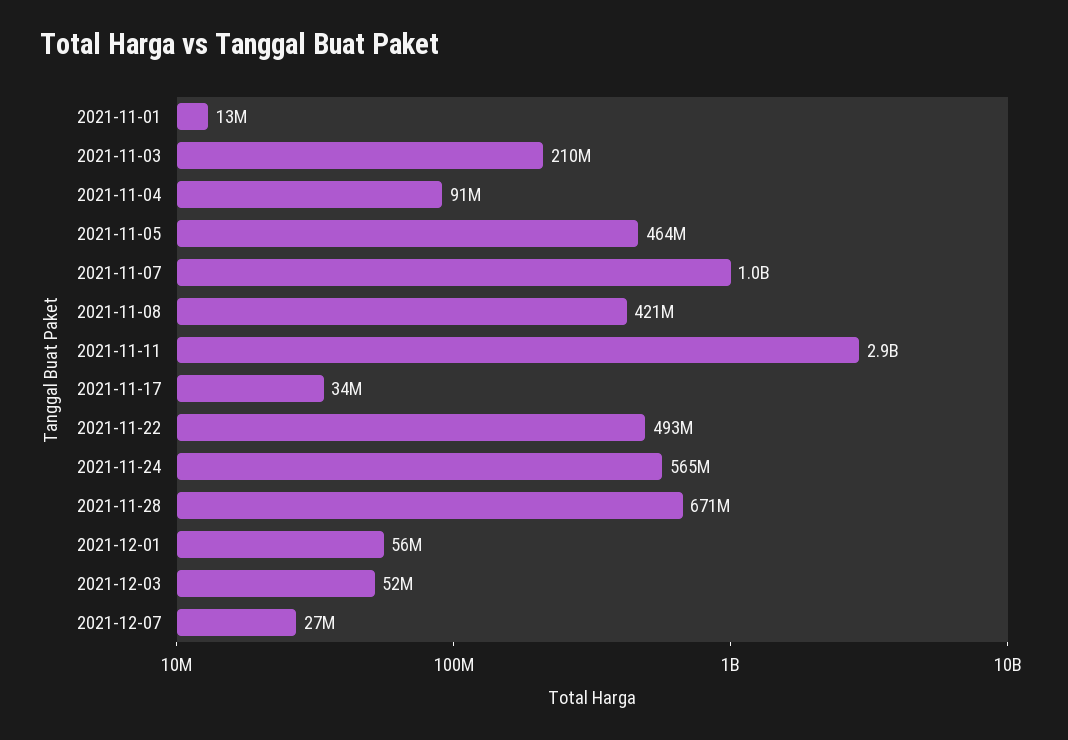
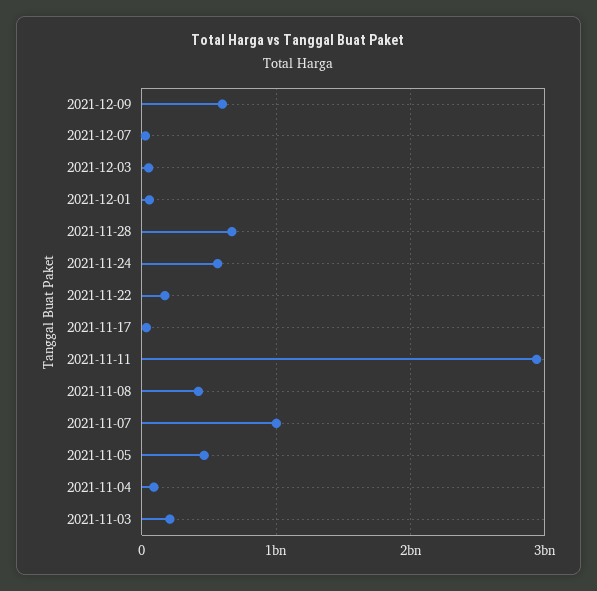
2021-11-01: 13000000 -> none
2021-11-22: 493000000 -> 200000000
2021-12-09: none -> 600000000

